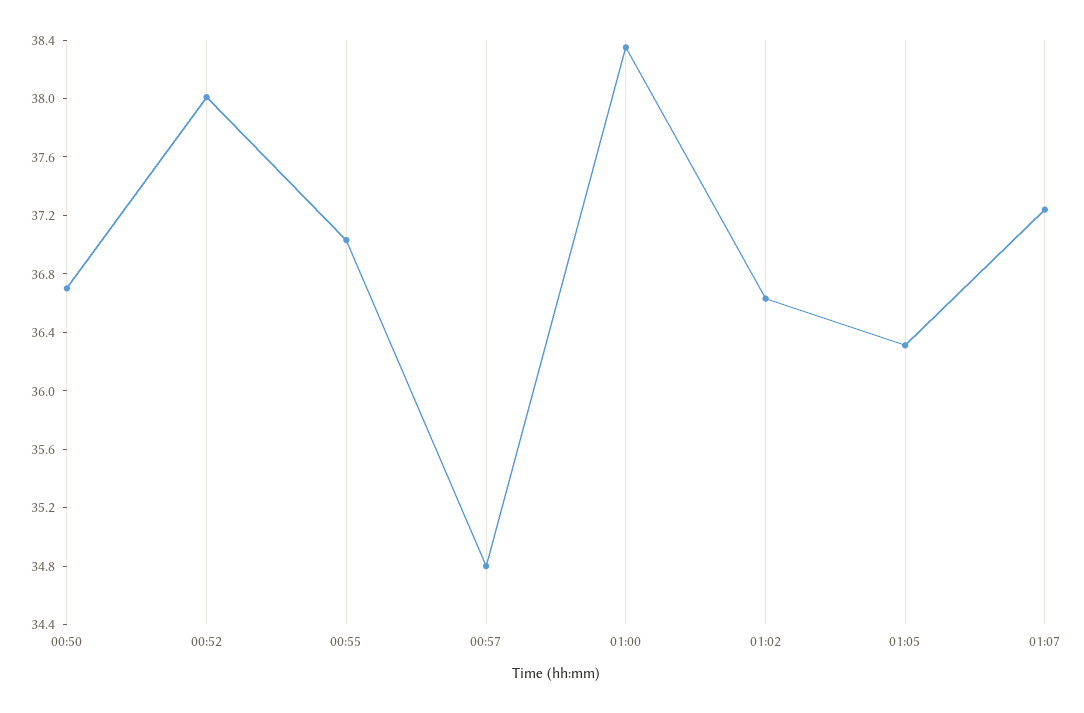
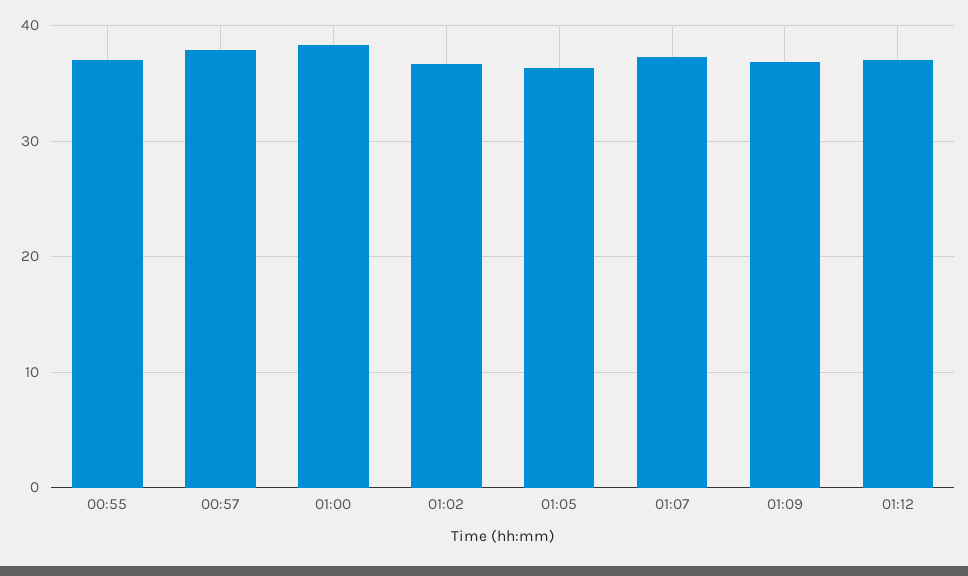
00:50: 36.7 -> none
00:52: 38 -> none
00:57: 34.8 -> 38
01:09: none -> 37
01:12: none -> 37

